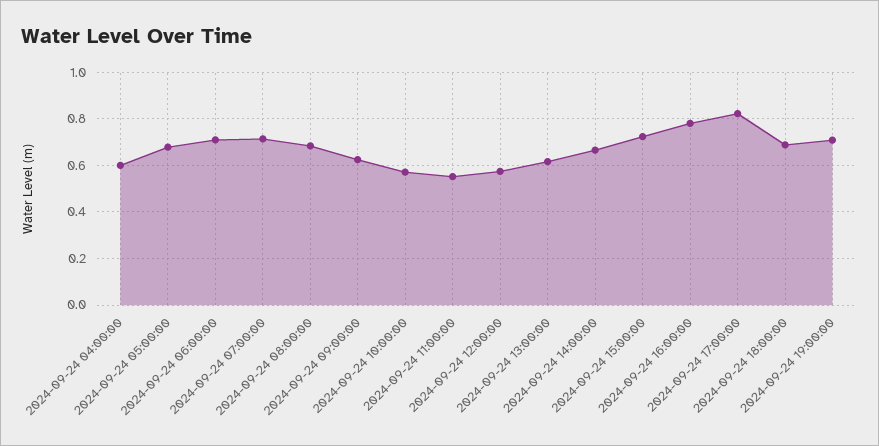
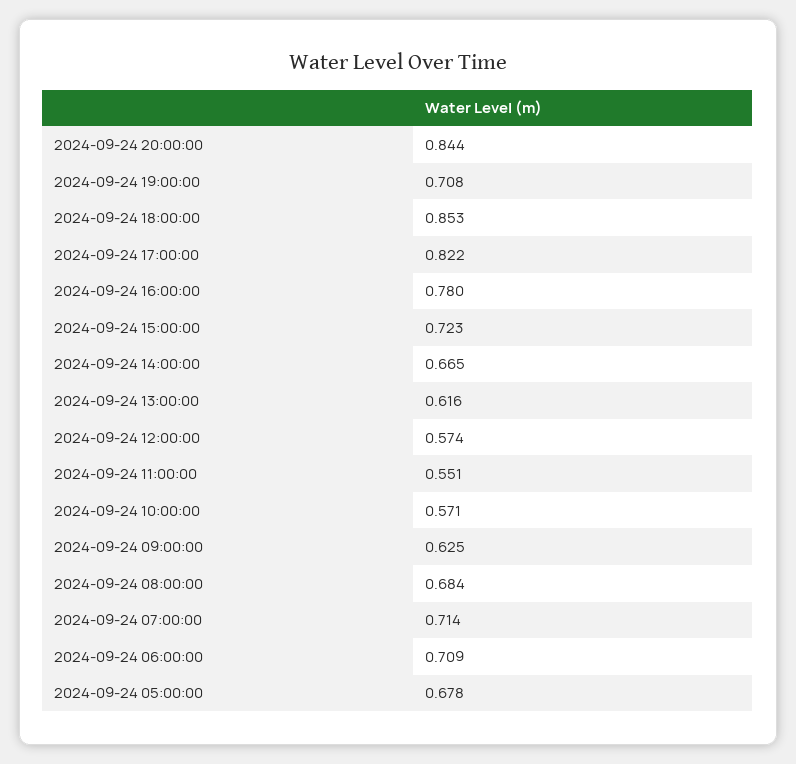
2024-09-24 04:00:00: 0.6 -> none
2024-09-24 18:00:00: 0.7 -> 0.853
2024-09-24 20:00:00: none -> 0.844

